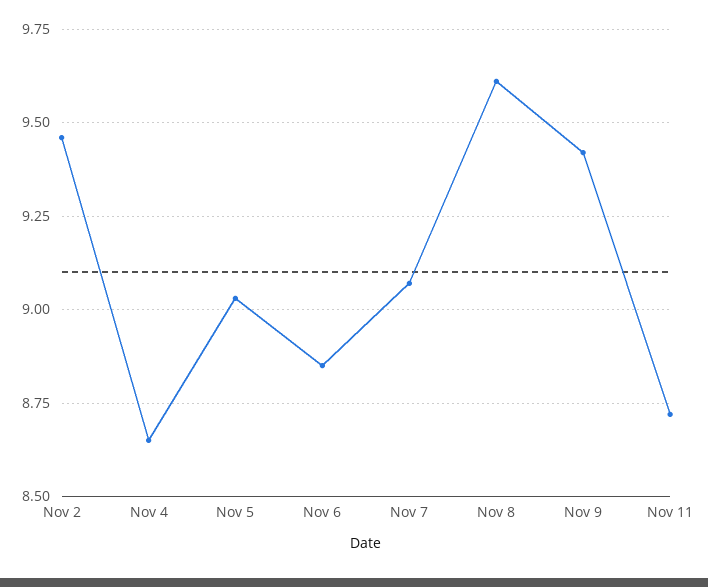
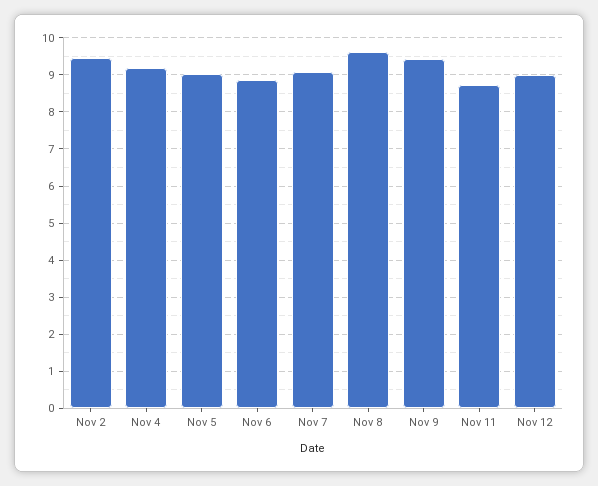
Nov 4: 8.65 -> 9.2
Nov 12: none -> 9

